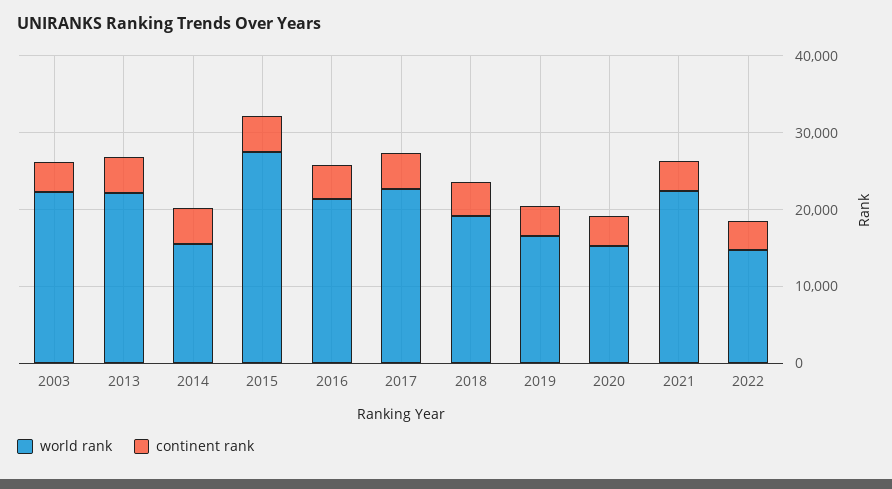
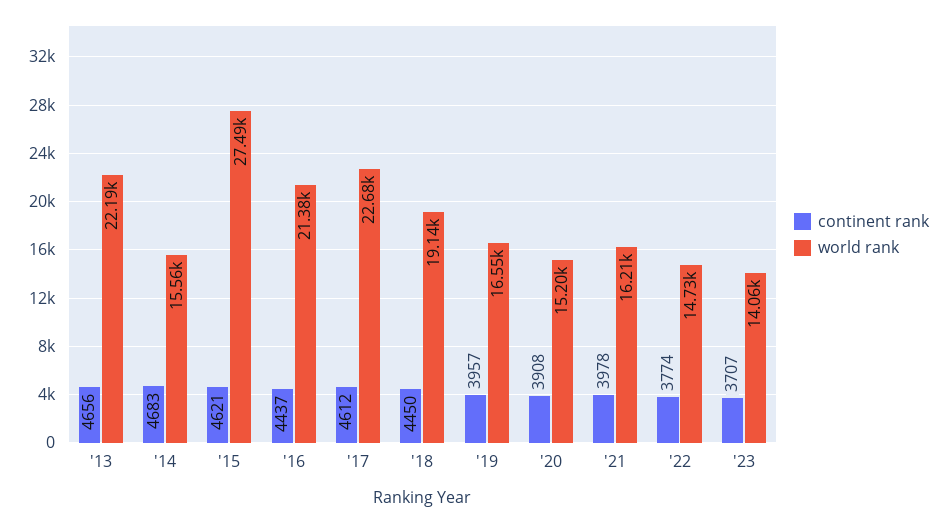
world rank, 2003: 22000 -> none
continent rank, 2003: 4000 -> none
world rank, 2021: 22000 -> 16210
continent rank, '23: none -> 3707
world rank, '23: none -> 14060

